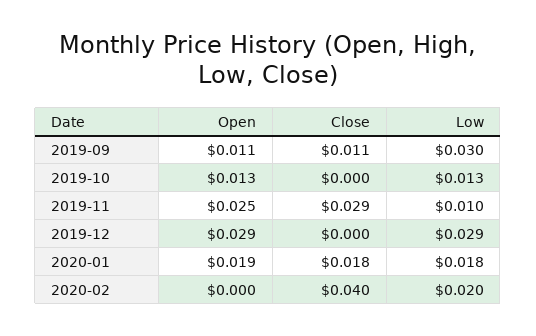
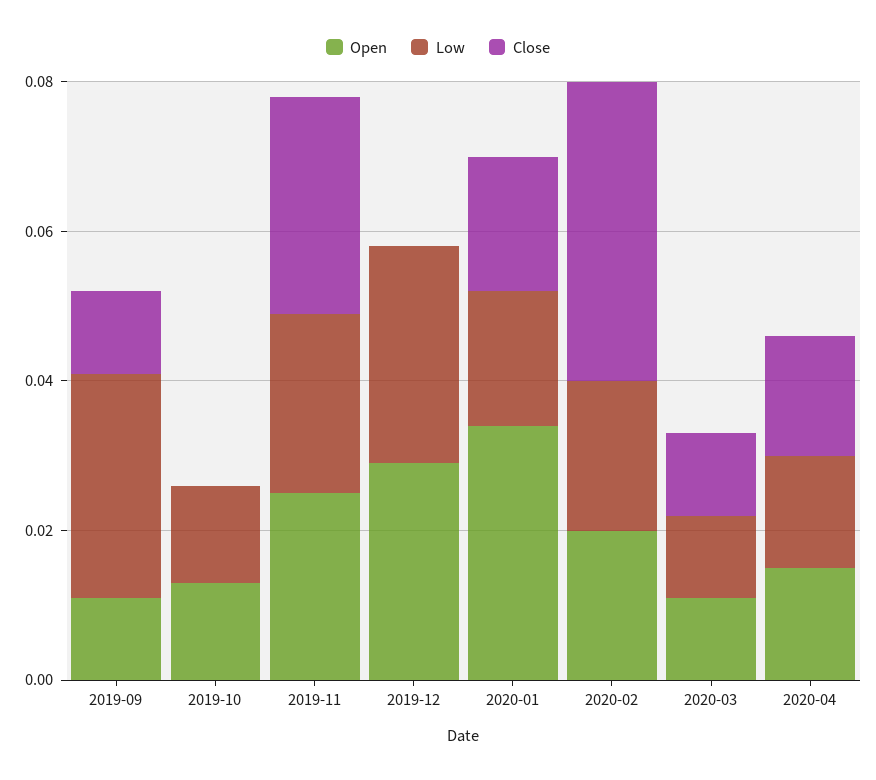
Low, 2019-11: 0.01 -> 0.025
Open, 2020-01: 0.019 -> 0.035
Open, 2020-02: 0 -> 0.02
Open, 2020-03: none -> 0.01
Low, 2020-03: none -> 0.01
Close, 2020-03: none -> 0.01
Open, 2020-04: none -> 0.015
Low, 2020-04: none -> 0.015
Close, 2020-04: none -> 0.015

